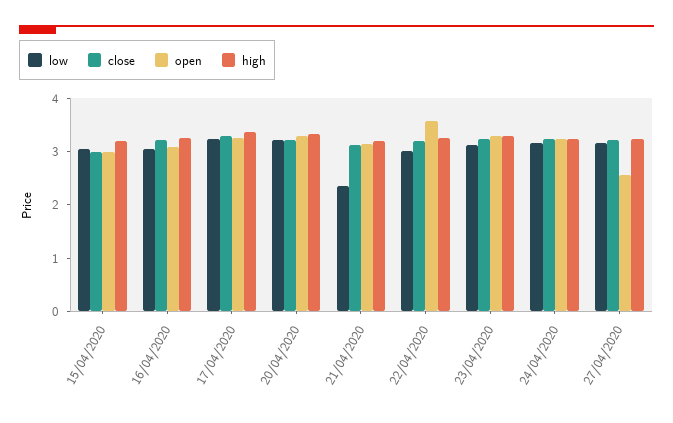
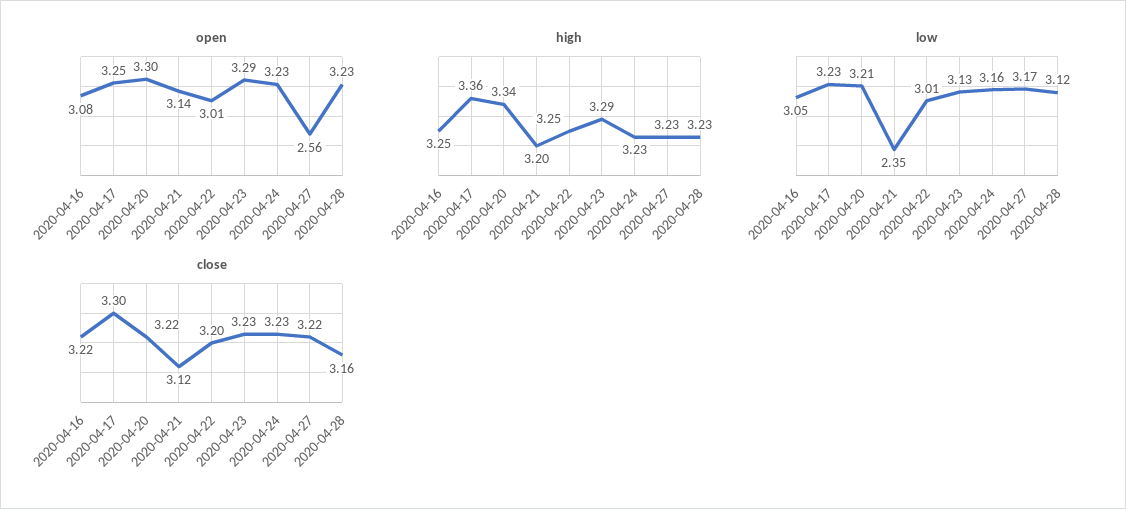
low, 15/04/2020: 3 -> none
close, 15/04/2020: 3 -> none
open, 15/04/2020: 3 -> none
high, 15/04/2020: 3.2 -> none
open, 22/04/2020: 3.6 -> 3.01
open, 2020-04-28: none -> 3.23
high, 2020-04-28: none -> 3.23
low, 2020-04-28: none -> 3.12
close, 2020-04-28: none -> 3.16

